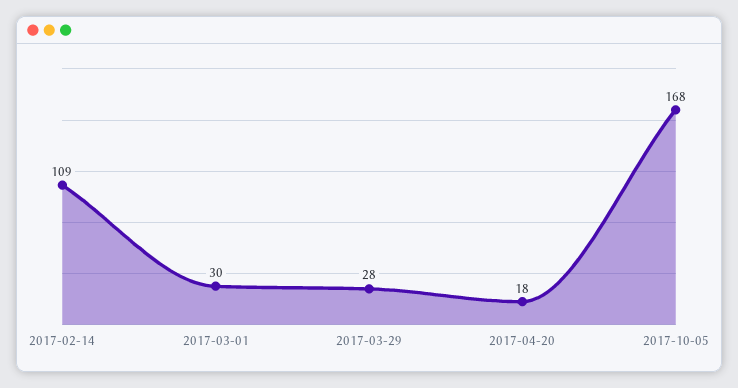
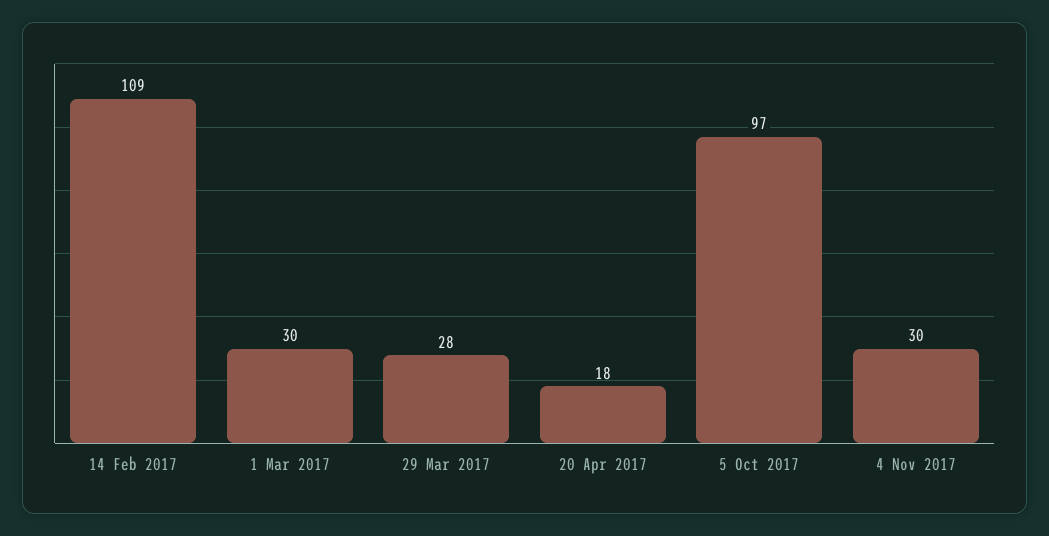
2017-10-05: 168 -> 97
4 Nov 2017: none -> 30

